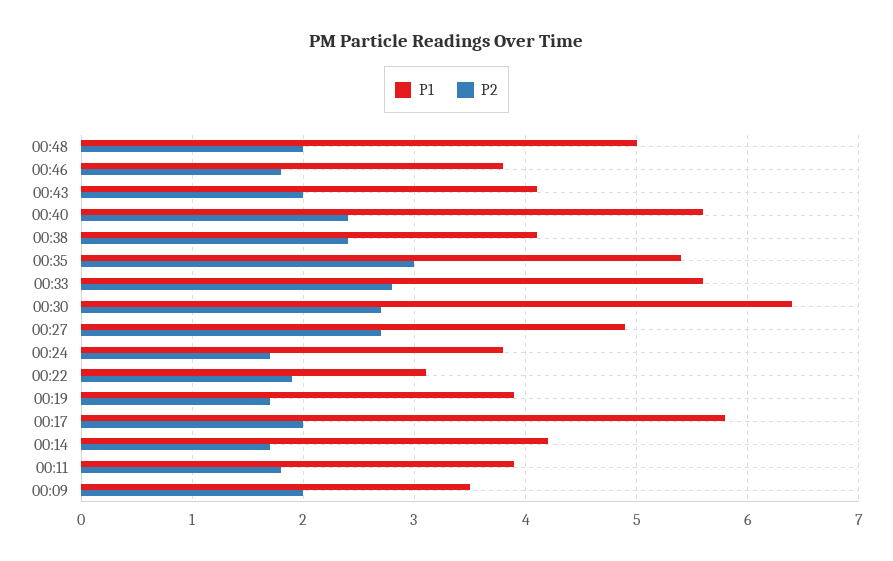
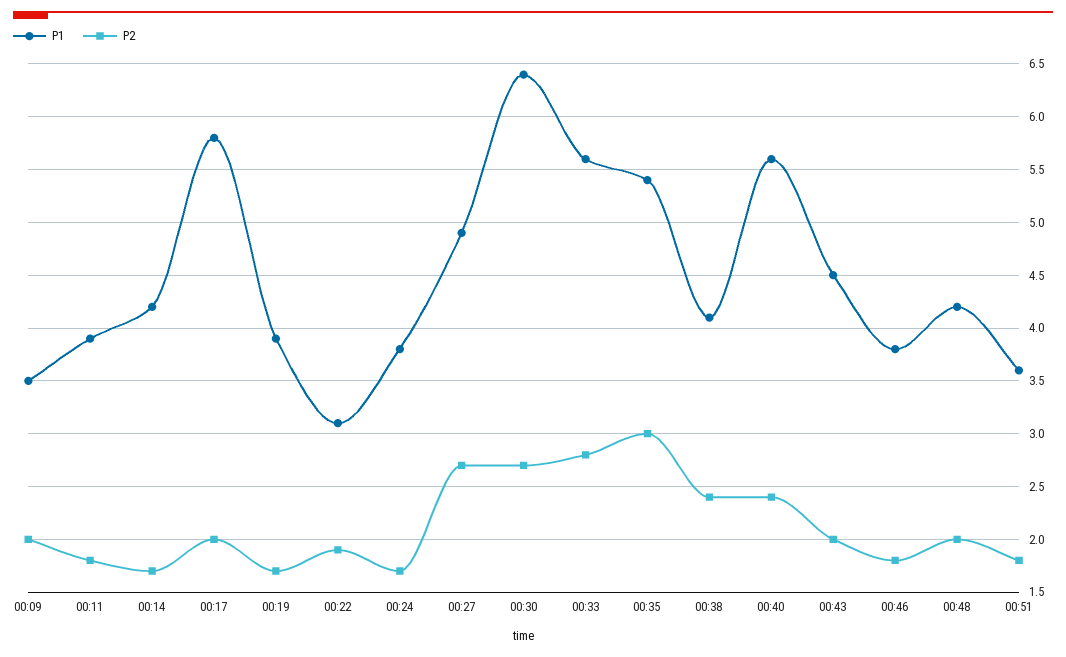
P1, 00:48: 5 -> 4.2
P1, 00:43: 4.1 -> 4.5
P1, 00:51: none -> 3.6
P2, 00:51: none -> 1.8

